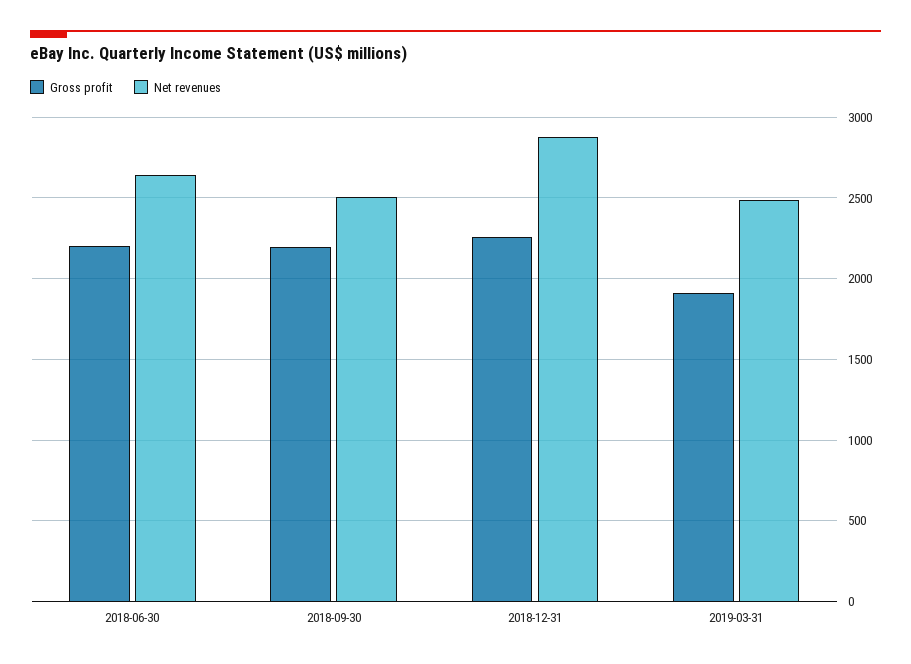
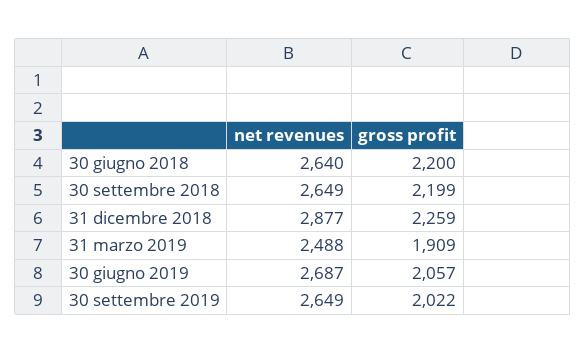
Net revenues, 2018-09-30: 2500 -> 2649
Net revenues, 30 giugno 2019: none -> 2687
Gross profit, 30 giugno 2019: none -> 2057
Net revenues, 30 settembre 2019: none -> 2649
Gross profit, 30 settembre 2019: none -> 2022

